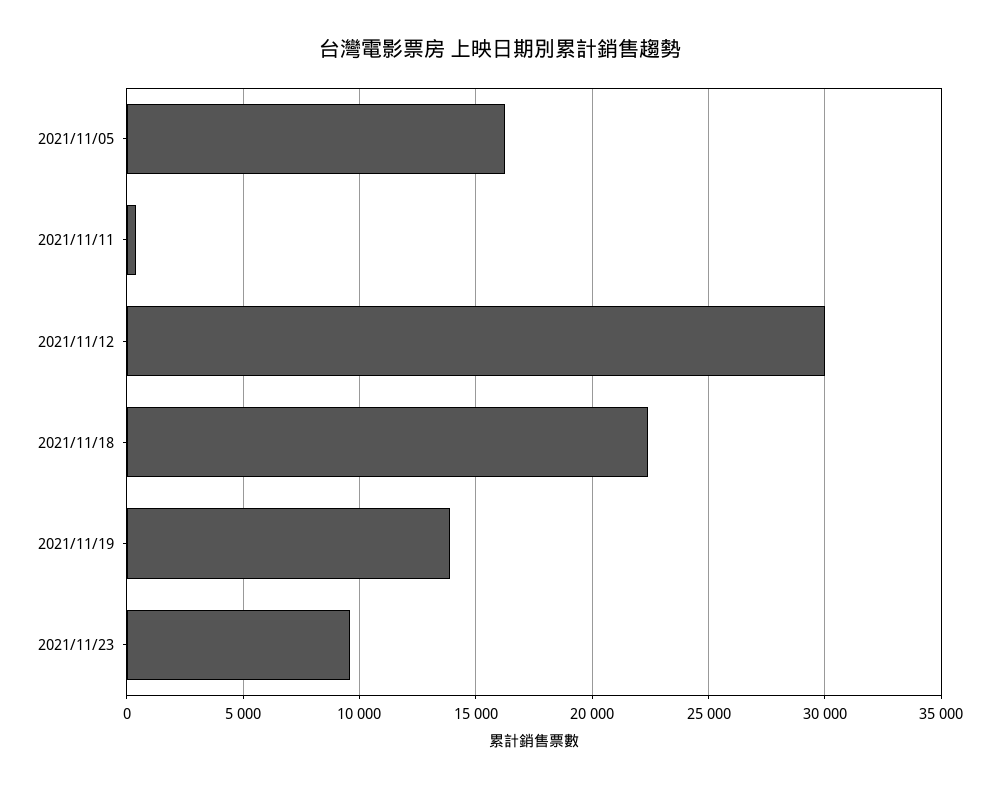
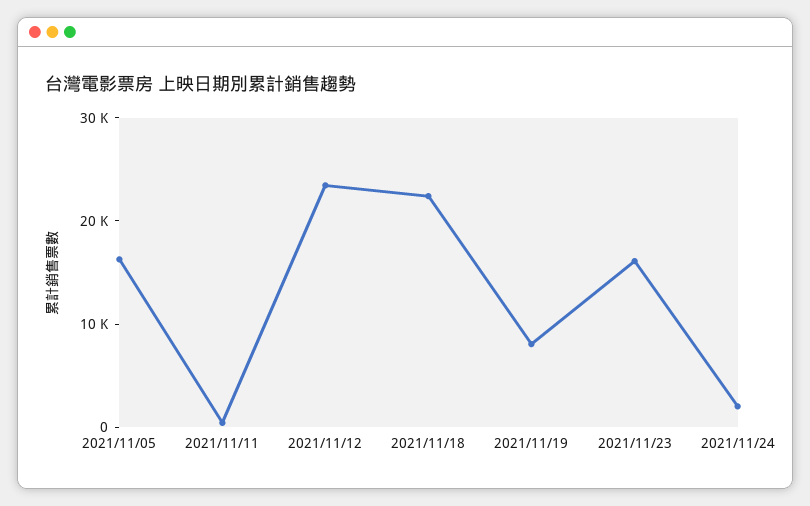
2021/11/12: 30000 -> 24000
2021/11/19: 14000 -> 8000
2021/11/23: 9500 -> 16000
2021/11/24: none -> 2000

